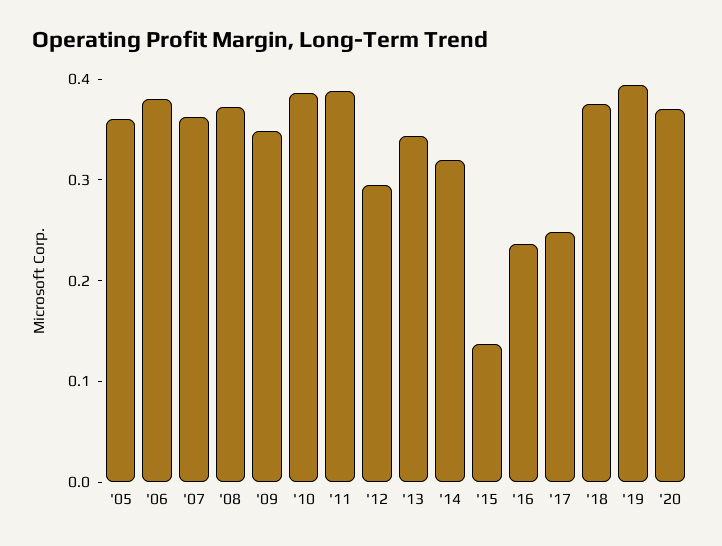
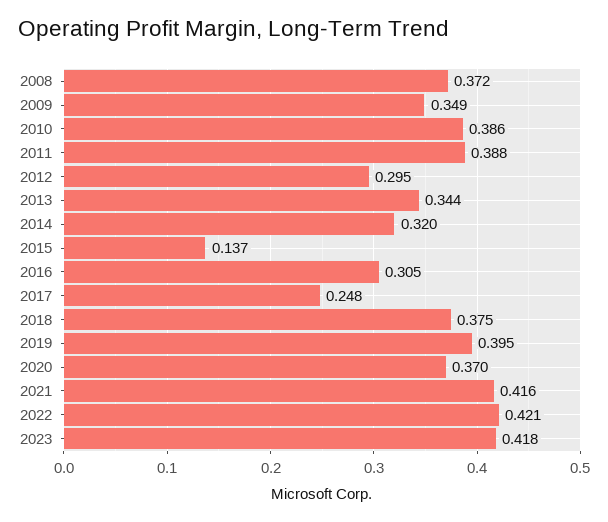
'05: 0.36 -> none
'06: 0.38 -> none
'07: 0.36 -> none
'16: 0.24 -> 0.305
2021: none -> 0.416
2022: none -> 0.421
2023: none -> 0.418

